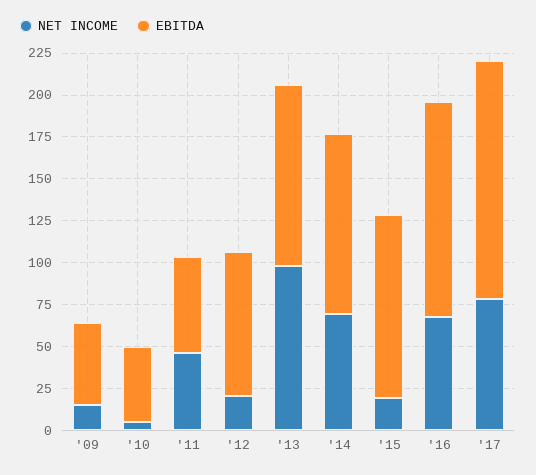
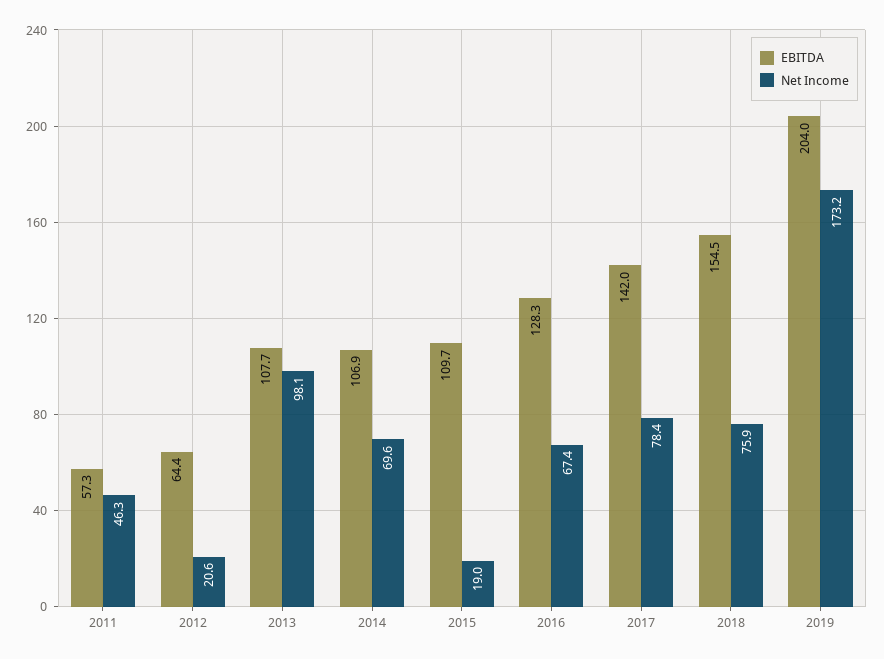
NET INCOME, '09: 15 -> none
EBITDA, '09: 50 -> none
NET INCOME, '10: 5 -> none
EBITDA, '10: 45 -> none
EBITDA, '12: 85 -> 64.4
EBITDA, 2018: none -> 154.5
NET INCOME, 2018: none -> 75.9
EBITDA, 2019: none -> 204
NET INCOME, 2019: none -> 173.2

